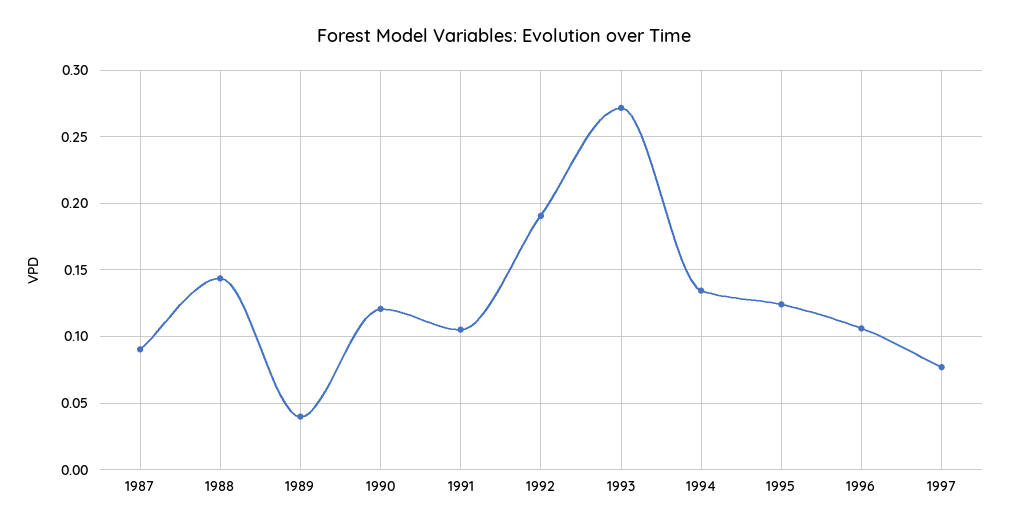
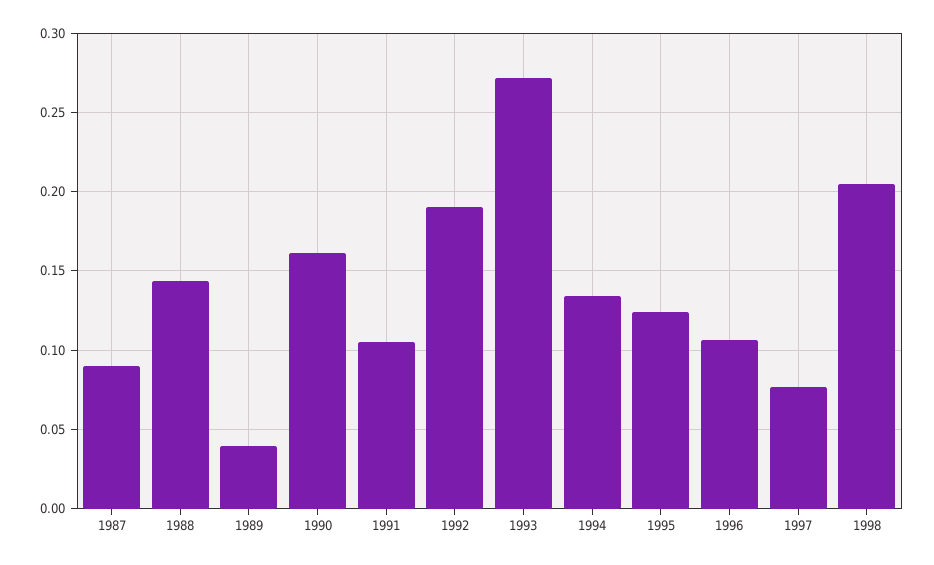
1990: 0.12 -> 0.16
1998: none -> 0.205

